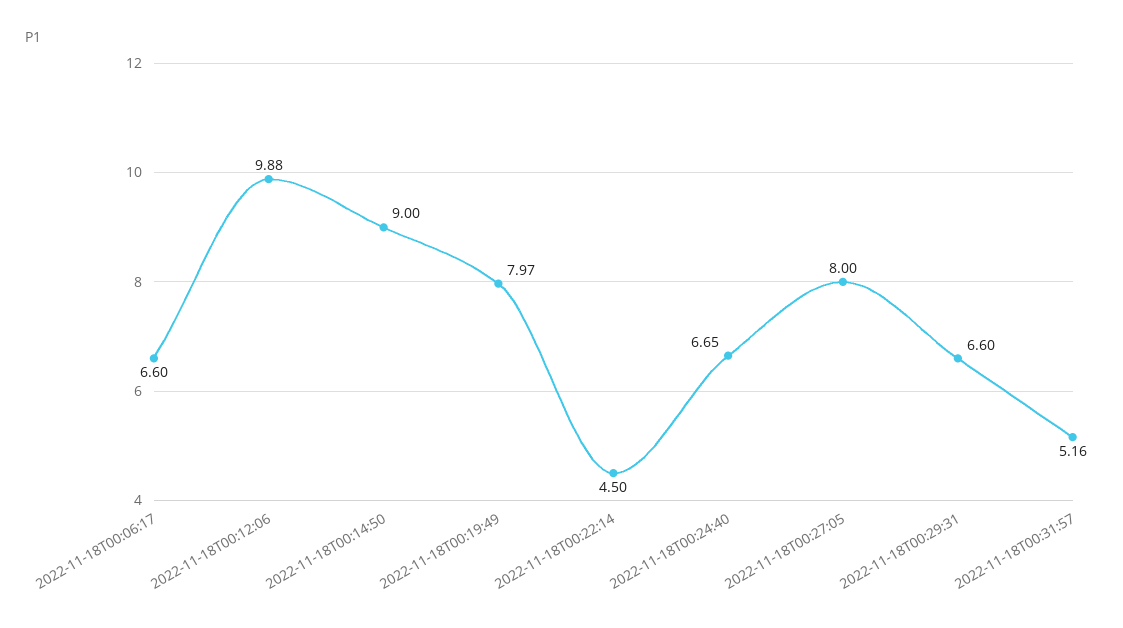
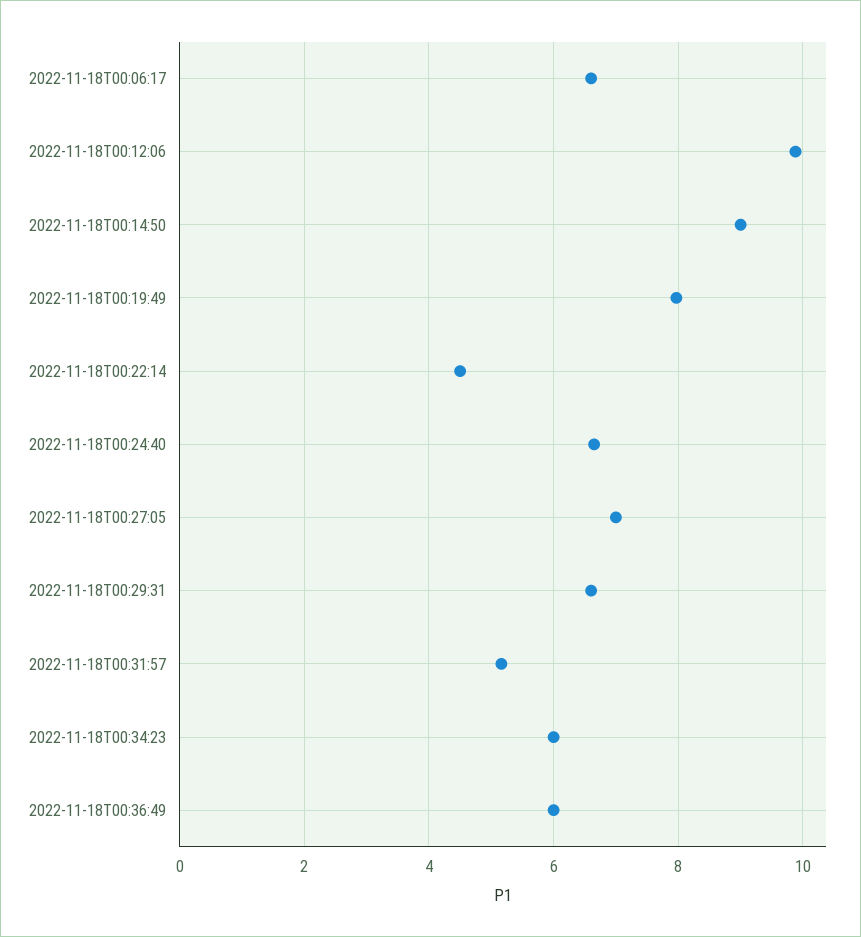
2022-11-18T00:27:05: 8 -> 7
2022-11-18T00:34:23: none -> 6
2022-11-18T00:36:49: none -> 6

